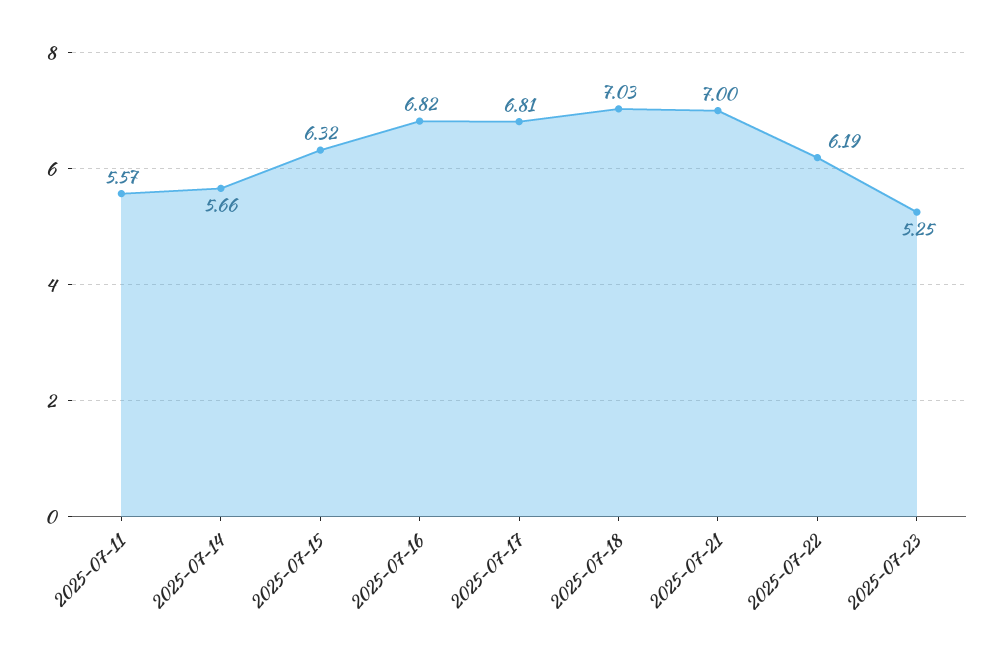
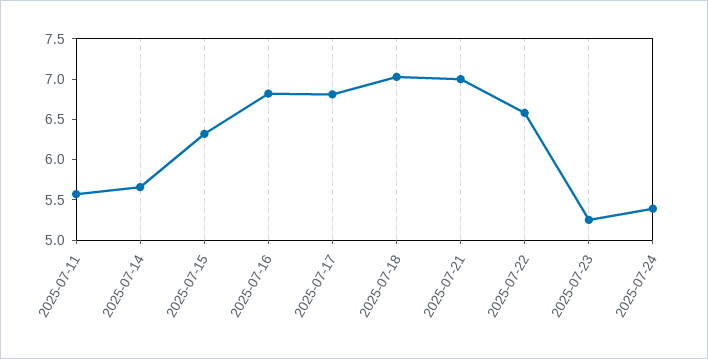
2025-07-22: 6.19 -> 6.6
2025-07-24: none -> 5.4

